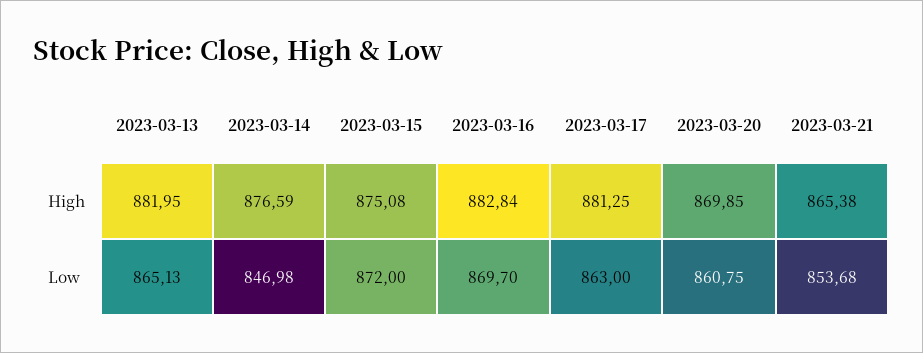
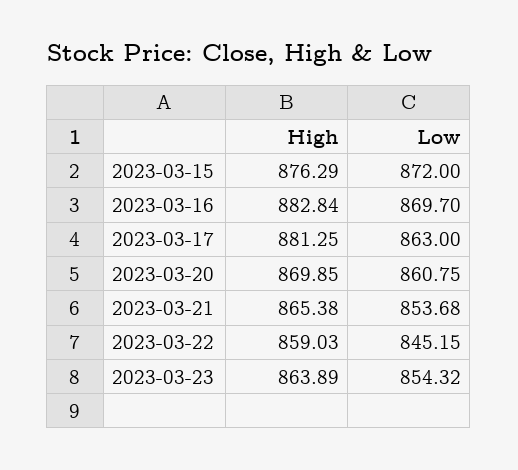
2023-03-13, High: 881.95 -> none
2023-03-14, High: 876.59 -> none
2023-03-15, High: 875.08 -> 876.29
2023-03-13, Low: 865.13 -> none
2023-03-14, Low: 846.98 -> none
2023-03-22, High: none -> 859.03
2023-03-22, Low: none -> 845.15
2023-03-23, High: none -> 863.89
2023-03-23, Low: none -> 854.32

